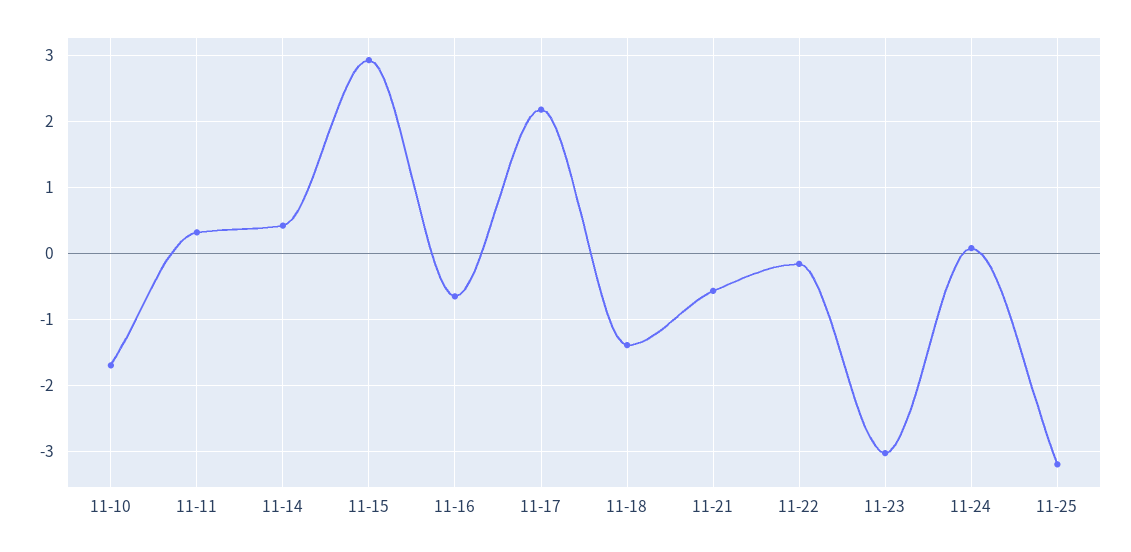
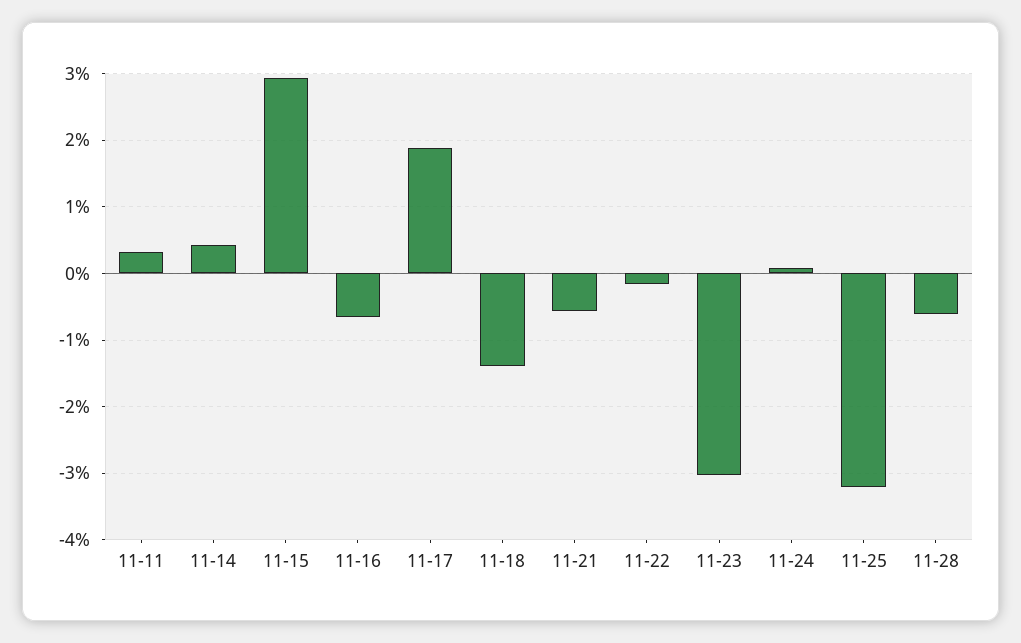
11-10: -1.7 -> none
11-17: 2.2 -> 1.9
11-28: none -> -0.6

